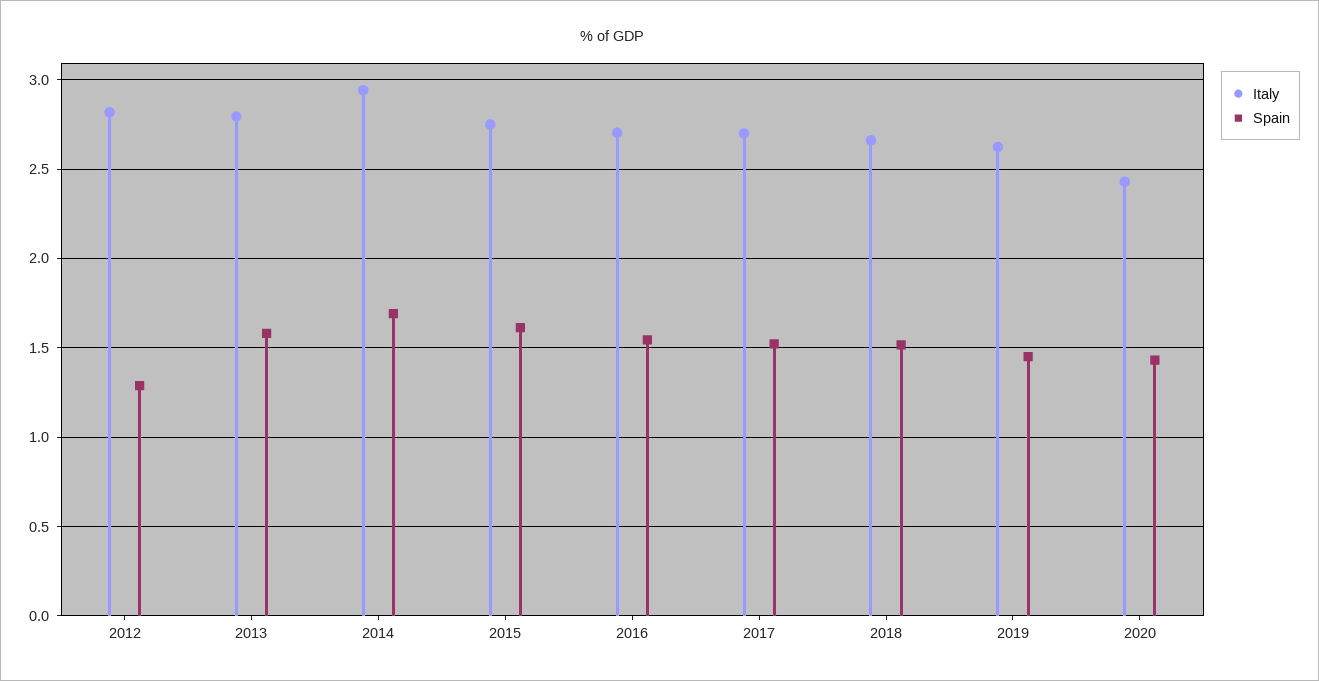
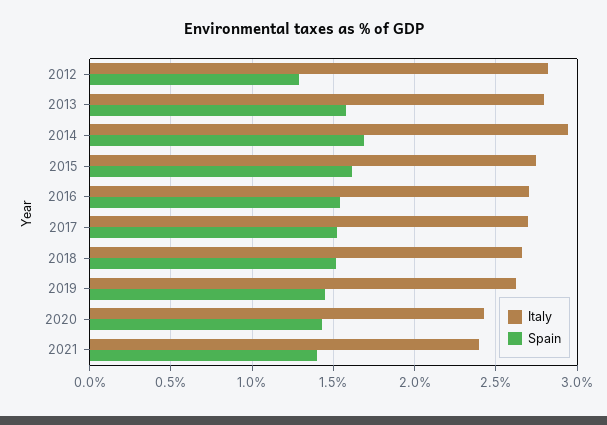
Italy, 2021: none -> 2.4
Spain, 2021: none -> 1.4

